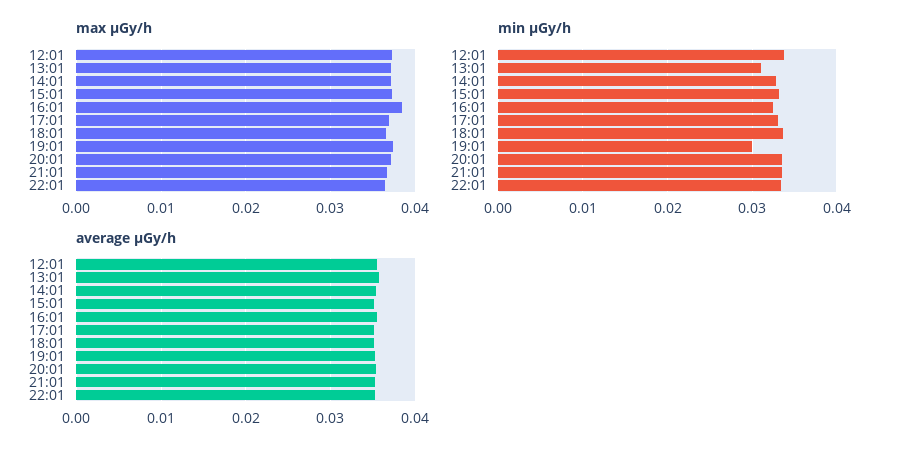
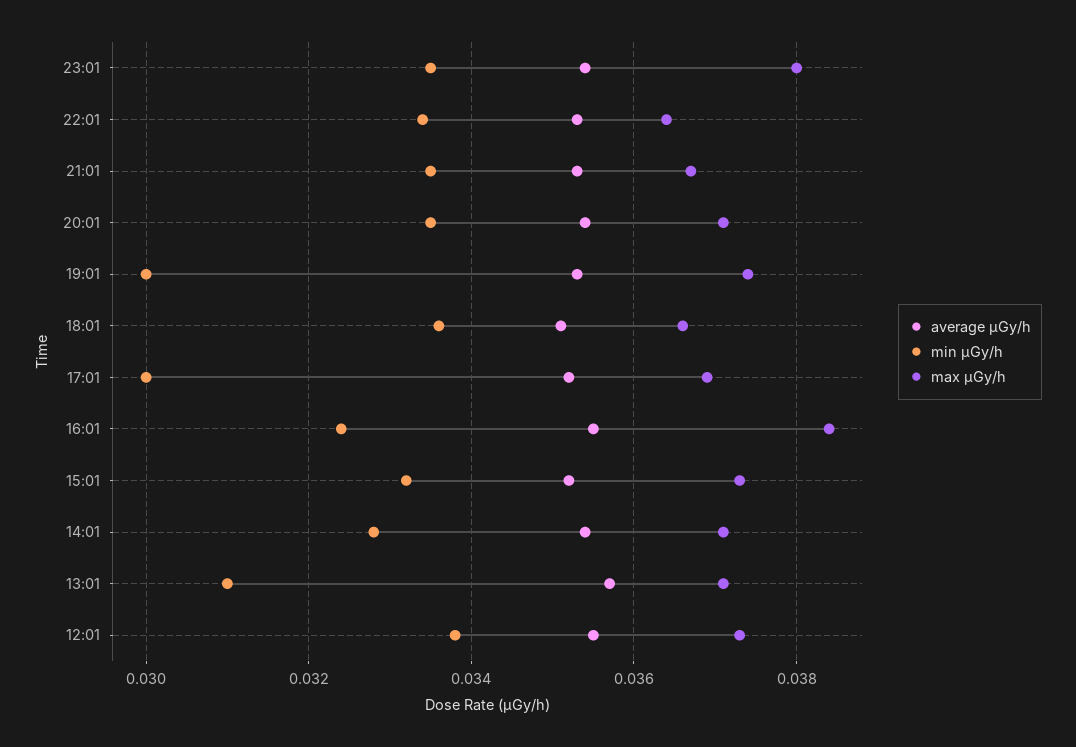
min μGy/h, 17:01: 0.033 -> 0.03
average μGy/h, 23:01: none -> 0.0355
min μGy/h, 23:01: none -> 0.0335
max μGy/h, 23:01: none -> 0.038

